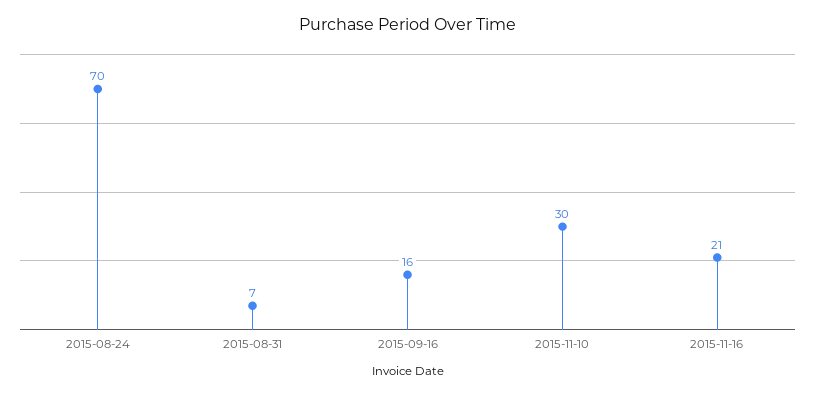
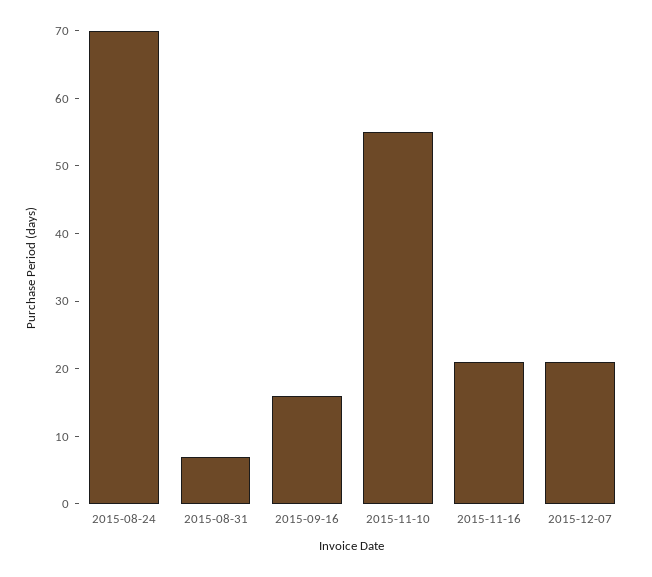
2015-11-10: 30 -> 55
2015-12-07: none -> 20

